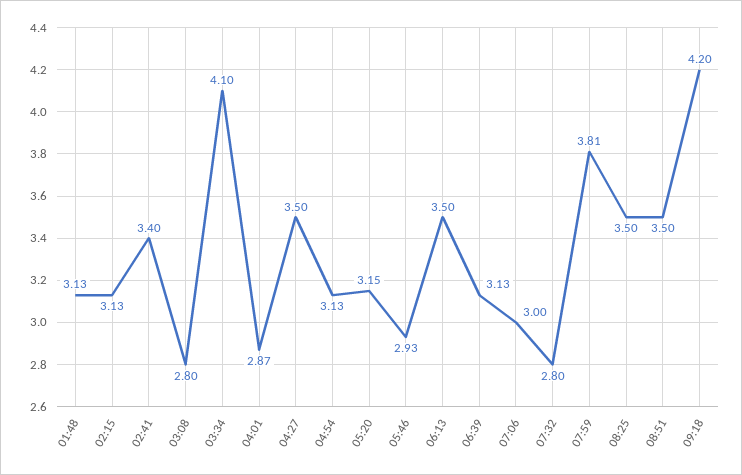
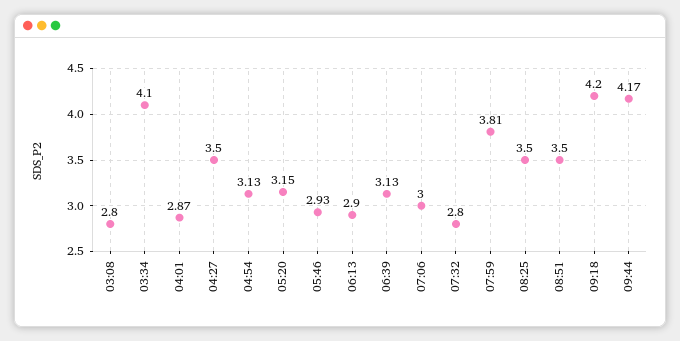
01:48: 3.13 -> none
02:15: 3.13 -> none
02:41: 3.4 -> none
06:13: 3.5 -> 2.9
09:44: none -> 4.17

